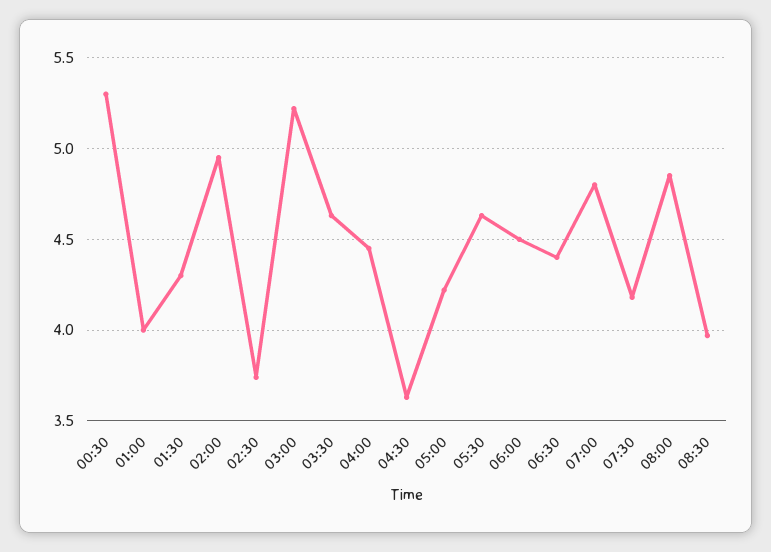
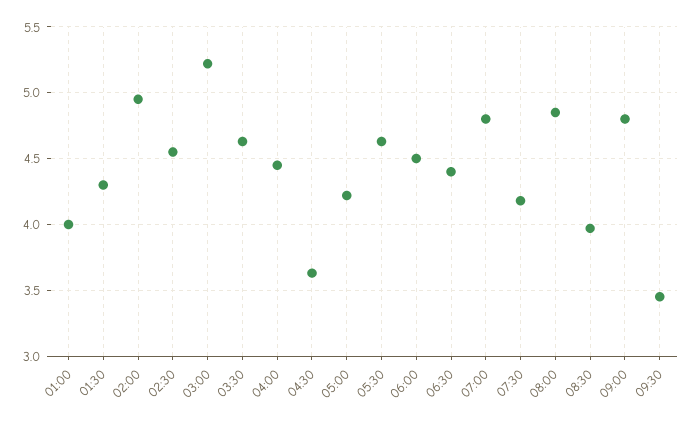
00:30: 5.3 -> none
02:30: 3.75 -> 4.55
09:00: none -> 4.8
09:30: none -> 3.45

